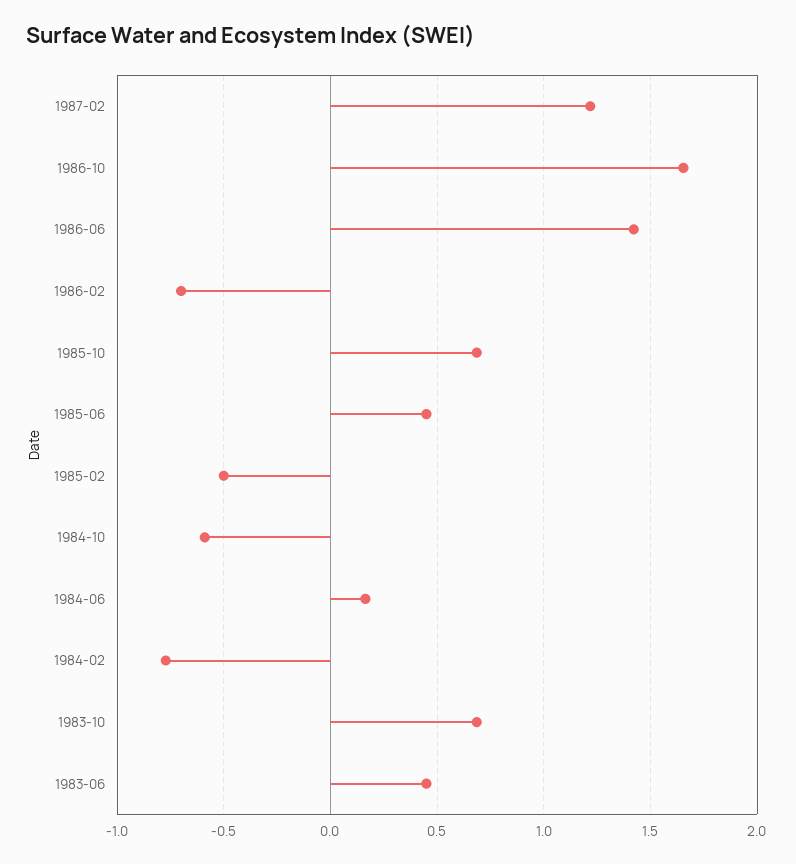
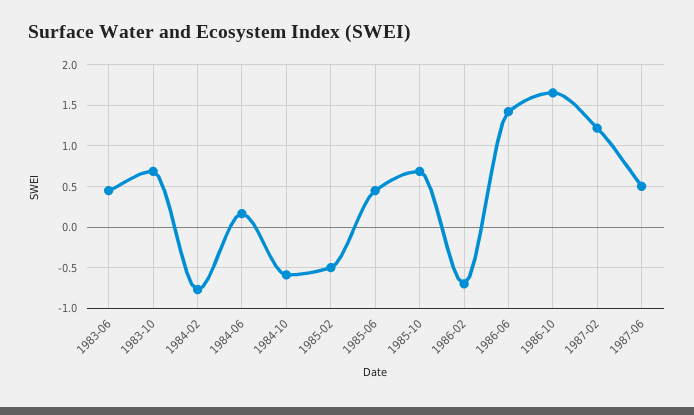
1987-06: none -> 0.5

